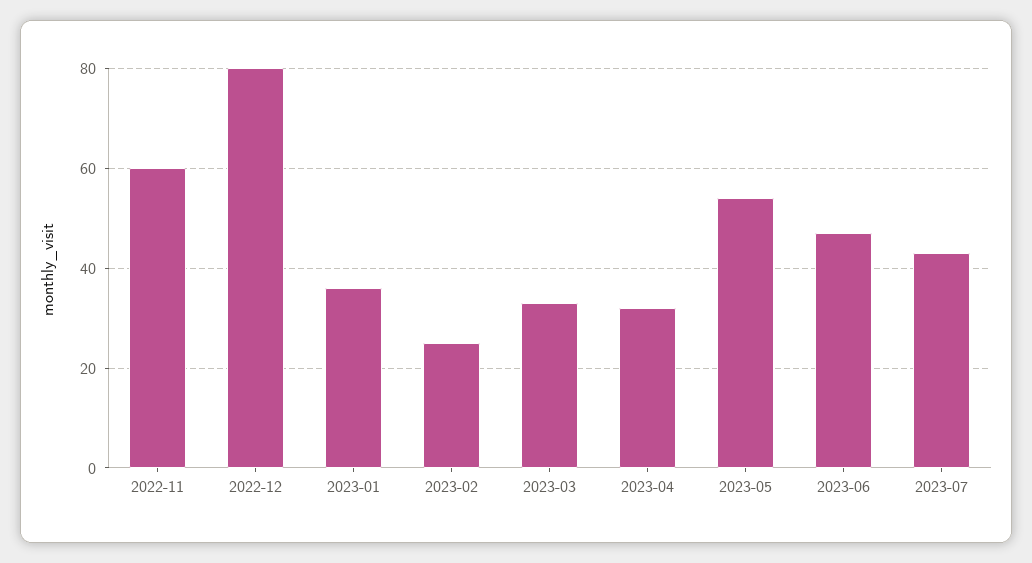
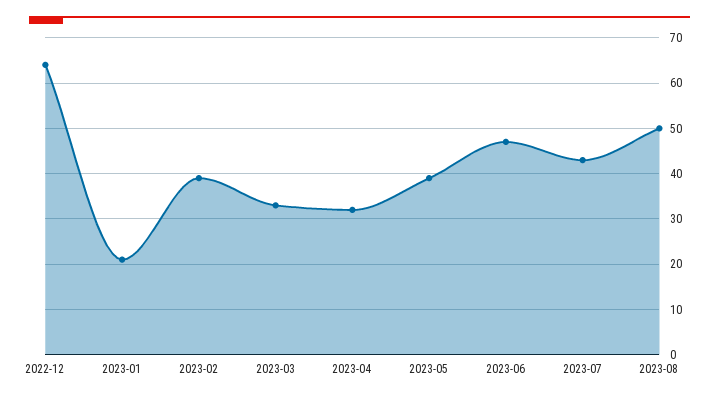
2022-11: 60 -> none
2022-12: 80 -> 65
2023-01: 35 -> 20
2023-02: 25 -> 40
2023-05: 55 -> 40
2023-08: none -> 50

